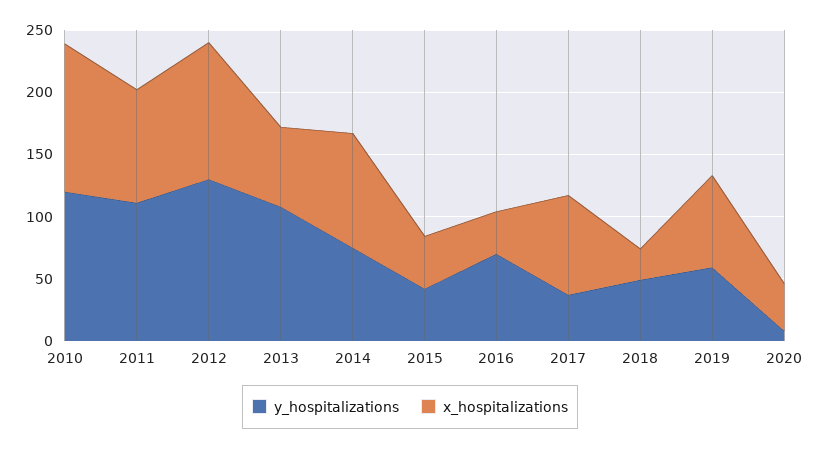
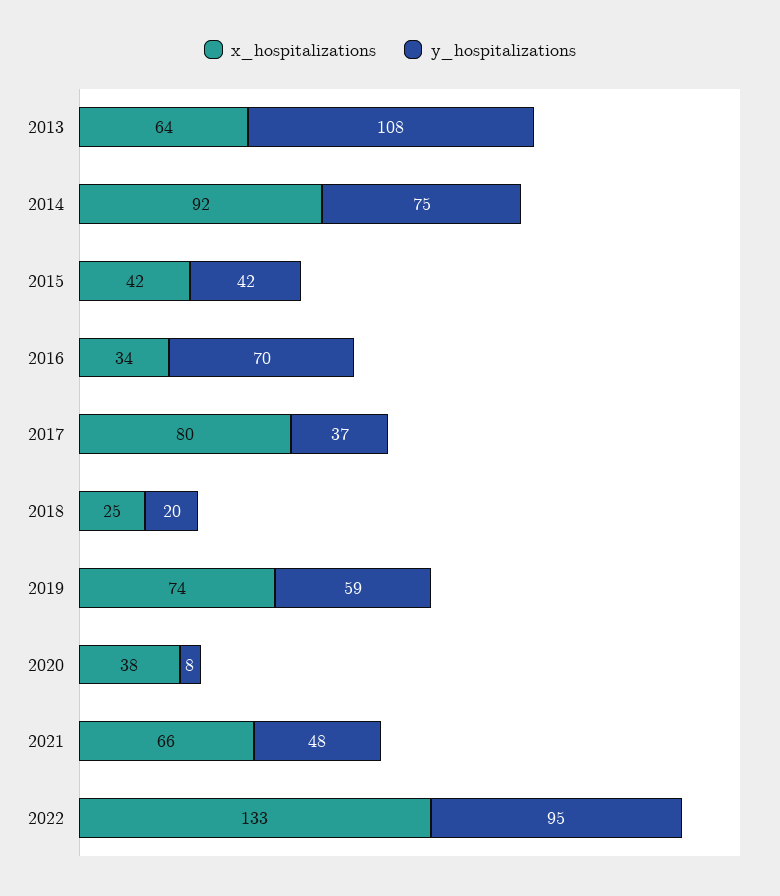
y_hospitalizations, 2010: 120 -> none
x_hospitalizations, 2010: 120 -> none
y_hospitalizations, 2011: 110 -> none
x_hospitalizations, 2011: 90 -> none
y_hospitalizations, 2012: 130 -> none
x_hospitalizations, 2012: 110 -> none
y_hospitalizations, 2018: 50 -> 20
x_hospitalizations, 2021: none -> 66
y_hospitalizations, 2021: none -> 48
x_hospitalizations, 2022: none -> 133
y_hospitalizations, 2022: none -> 95

